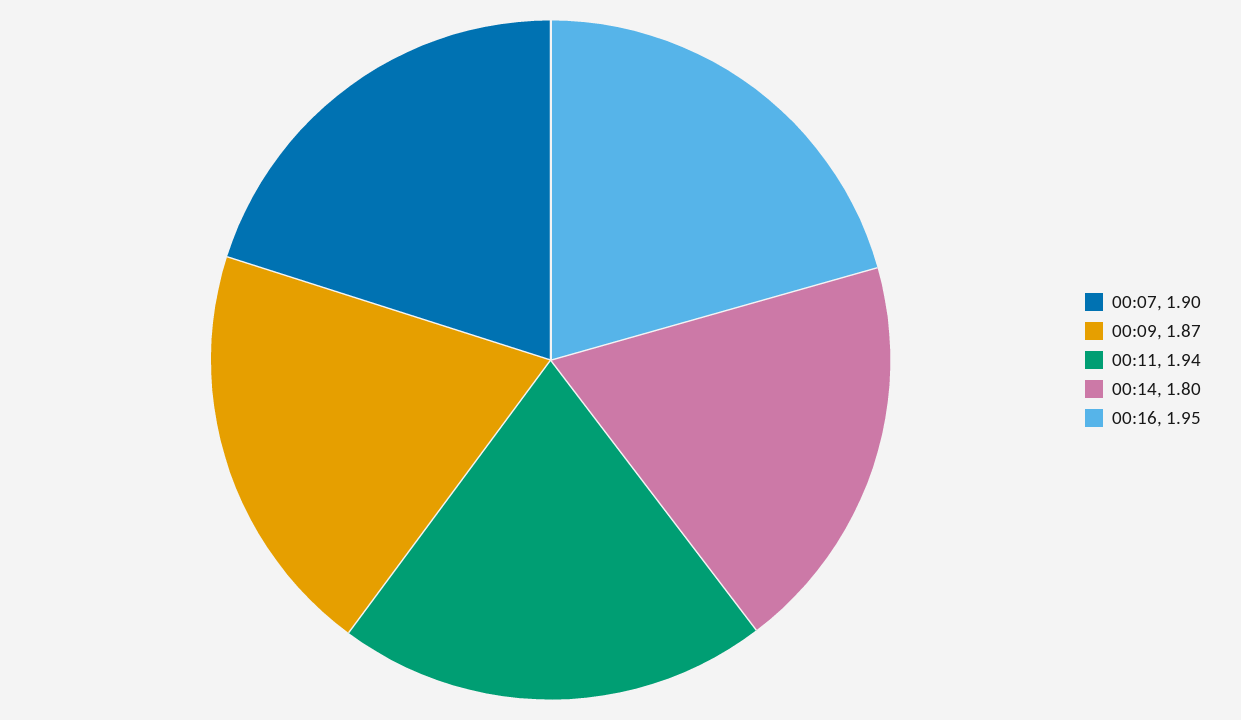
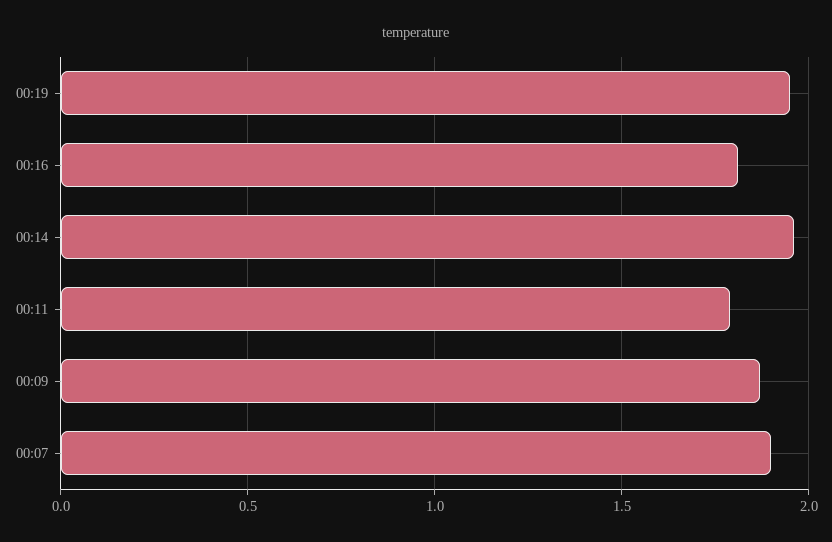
00:11: 1.94 -> 1.8
00:14: 1.8 -> 1.95
00:16: 1.95 -> 1.8
00:19: none -> 1.95

